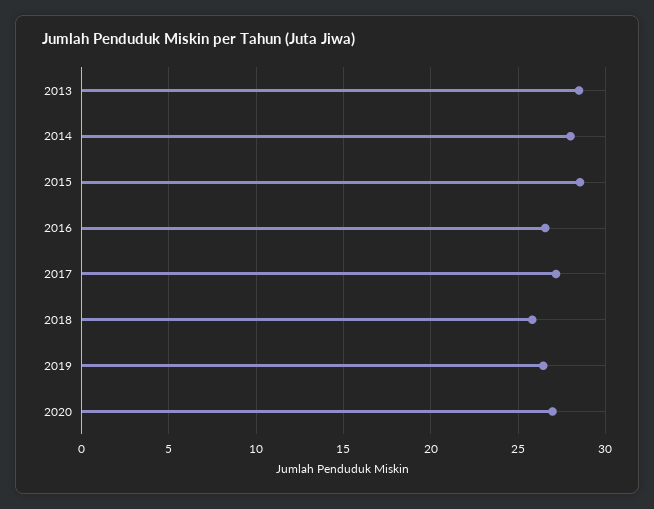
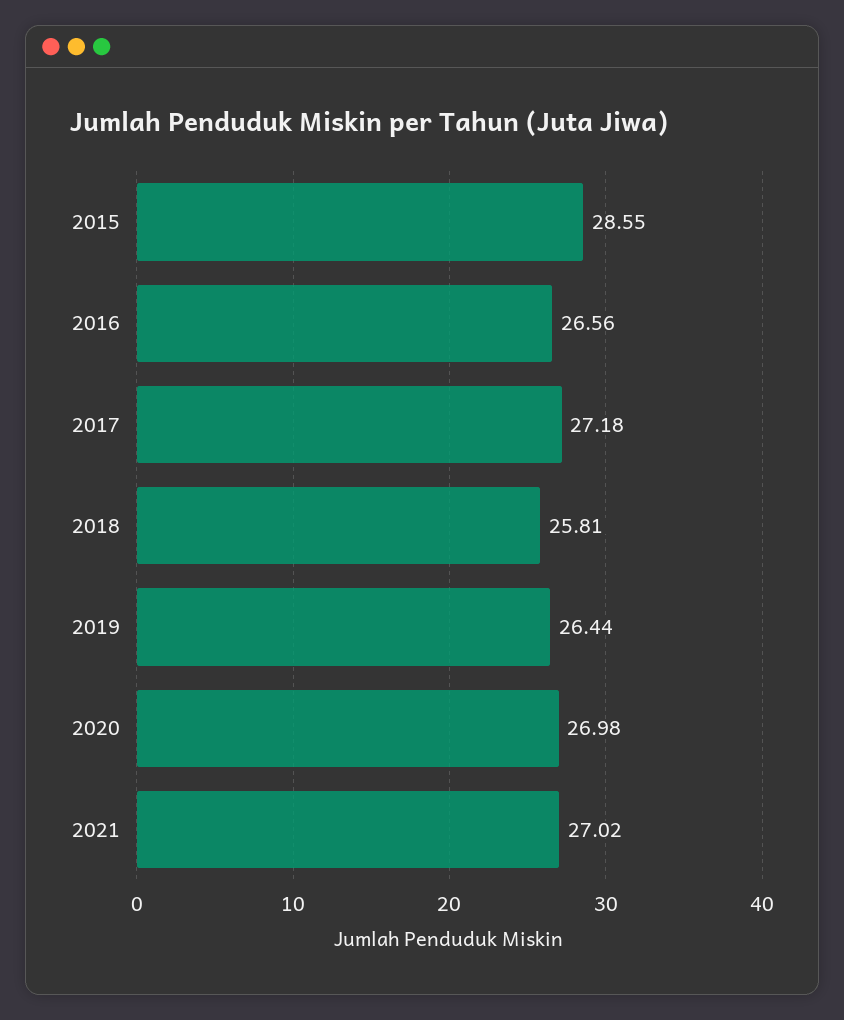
2013: 28.5 -> none
2014: 28 -> none
2021: none -> 27.02

